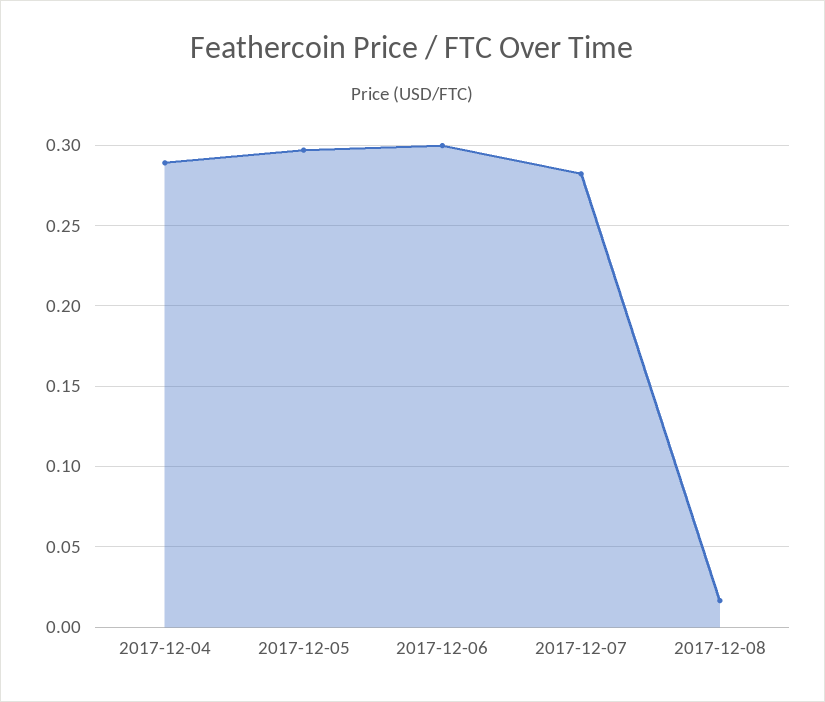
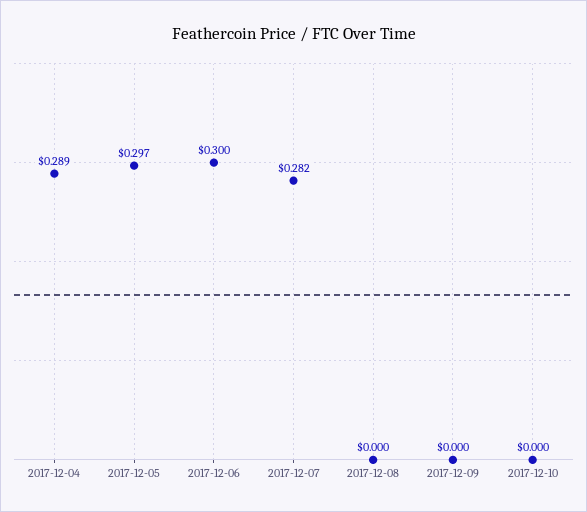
2017-12-08: 0.015 -> 0
2017-12-09: none -> 0
2017-12-10: none -> 0

